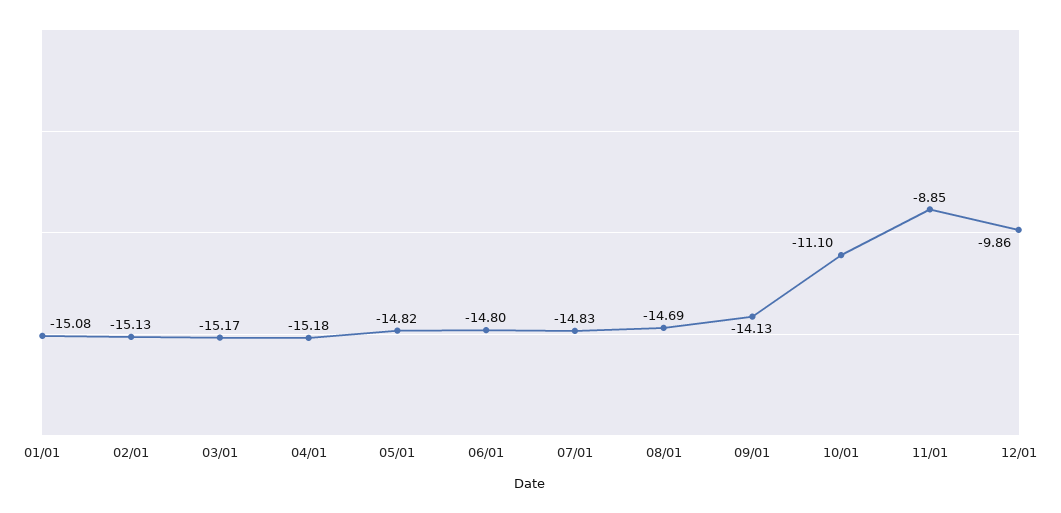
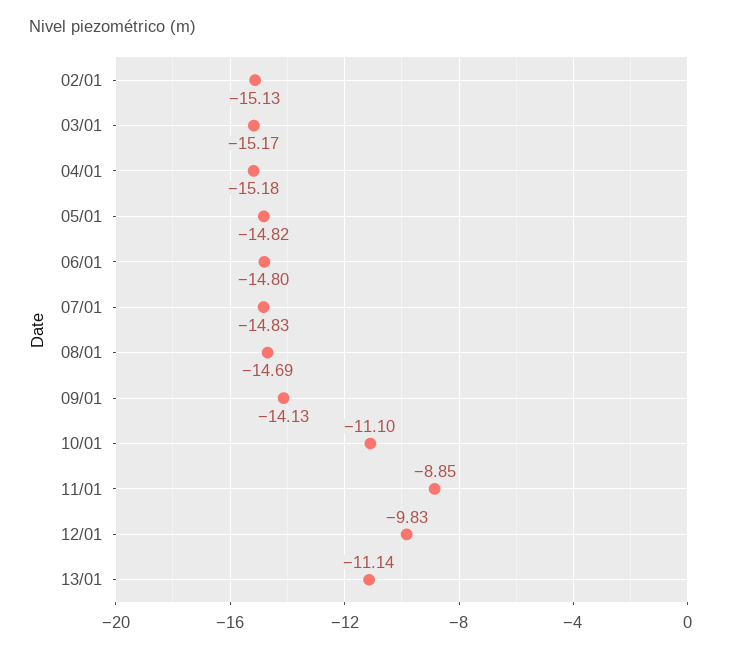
01/01: -15.08 -> none
12/01: -9.86 -> -9.83
13/01: none -> -11.14

